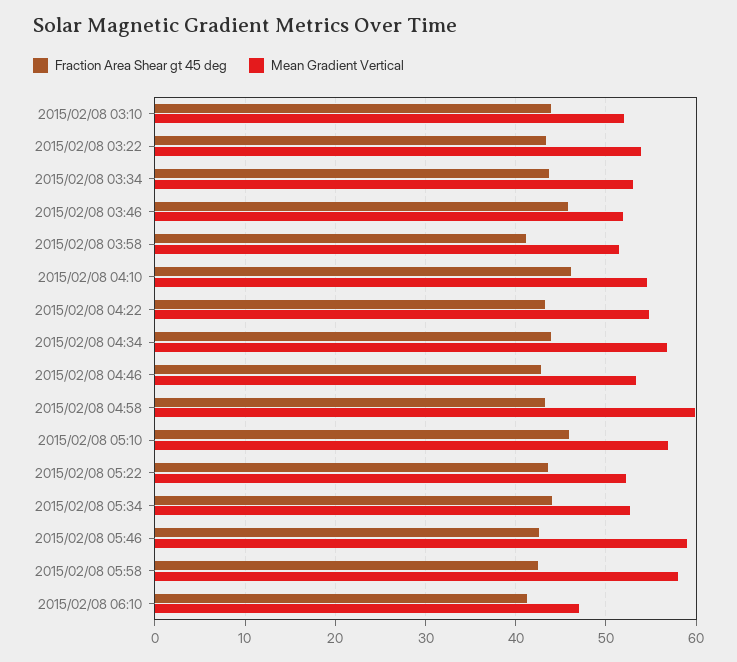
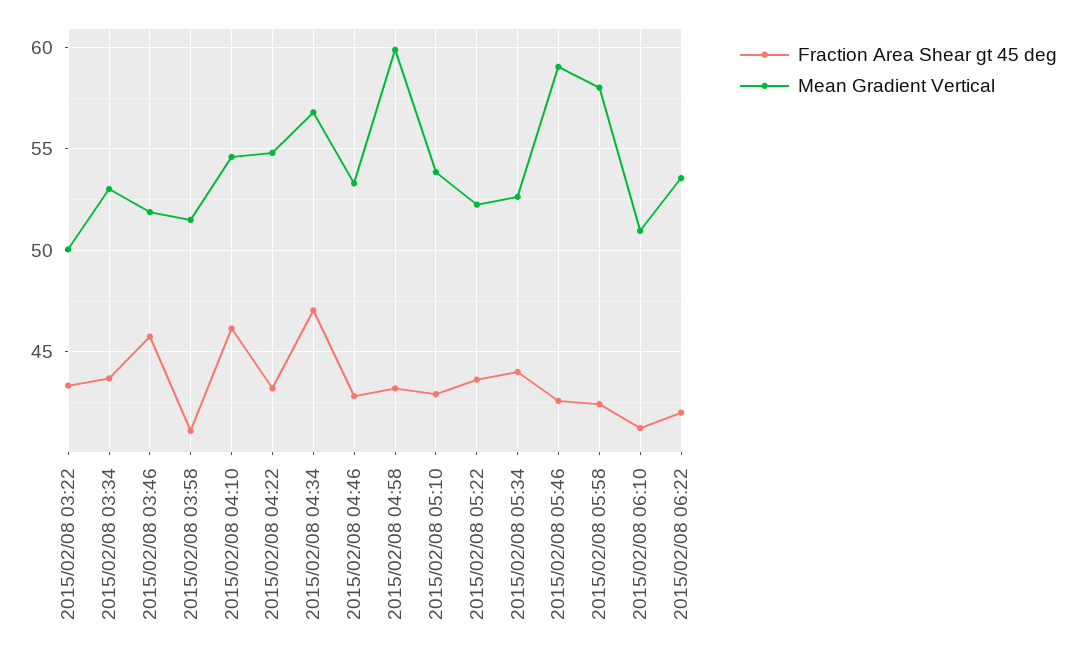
Fraction Area Shear gt 45 deg, 2015/02/08 03:10: 44 -> none
Mean Gradient Vertical, 2015/02/08 03:10: 52 -> none
Mean Gradient Vertical, 2015/02/08 03:22: 54 -> 50
Fraction Area Shear gt 45 deg, 2015/02/08 04:34: 44 -> 47
Fraction Area Shear gt 45 deg, 2015/02/08 05:10: 46 -> 43
Mean Gradient Vertical, 2015/02/08 05:10: 57 -> 54
Mean Gradient Vertical, 2015/02/08 06:10: 47 -> 51
Fraction Area Shear gt 45 deg, 2015/02/08 06:22: none -> 42
Mean Gradient Vertical, 2015/02/08 06:22: none -> 53.5

